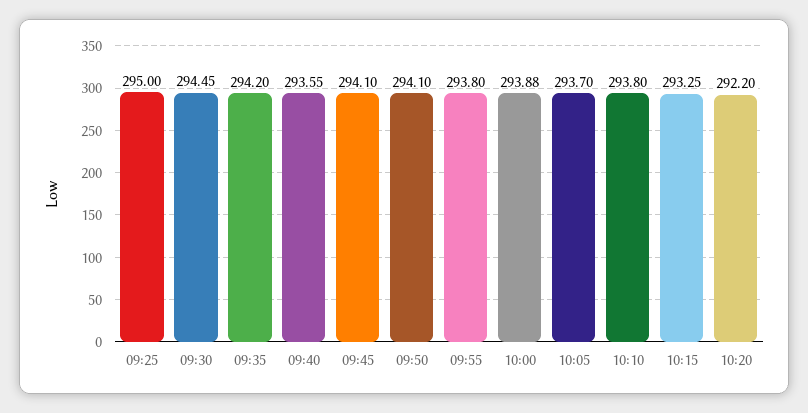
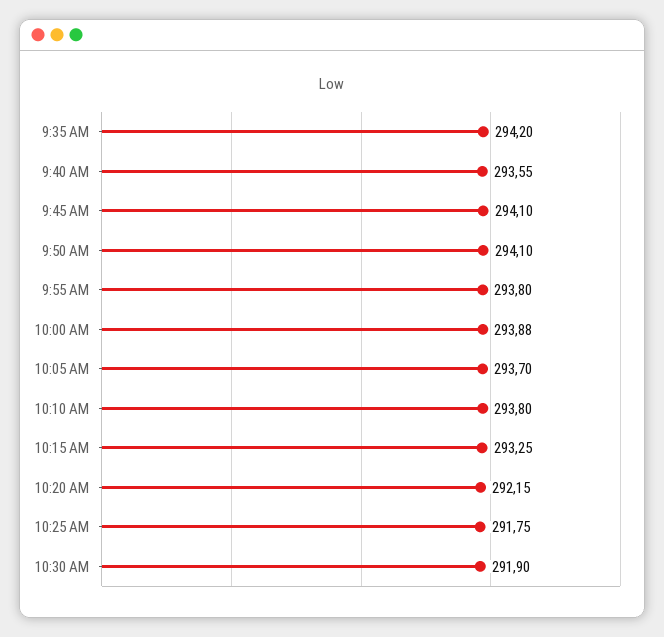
09:25: 295 -> none
09:30: 294.45 -> none
10:20: 292.2 -> 292.15
10:25 AM: none -> 291.75
10:30 AM: none -> 291.9

